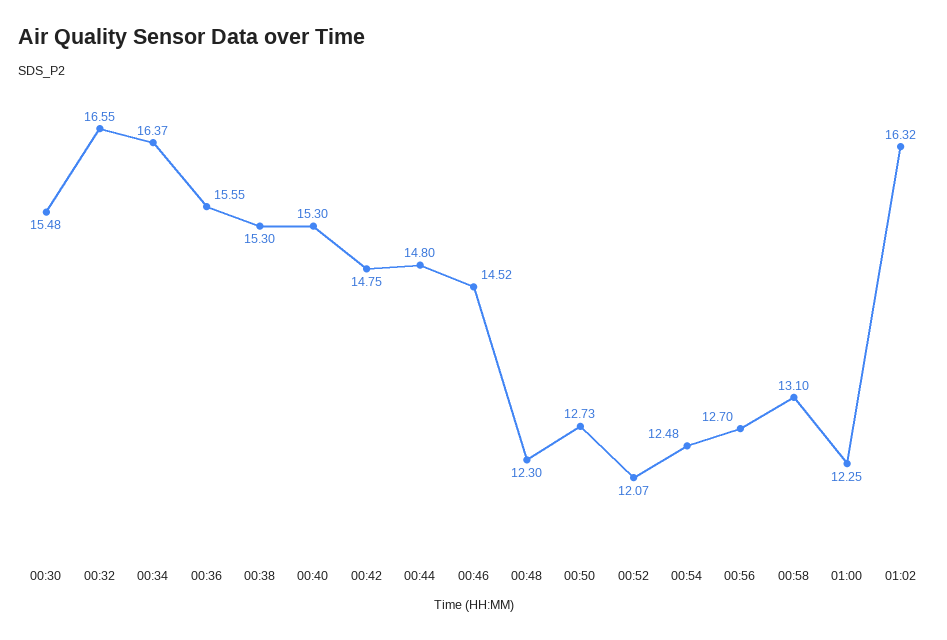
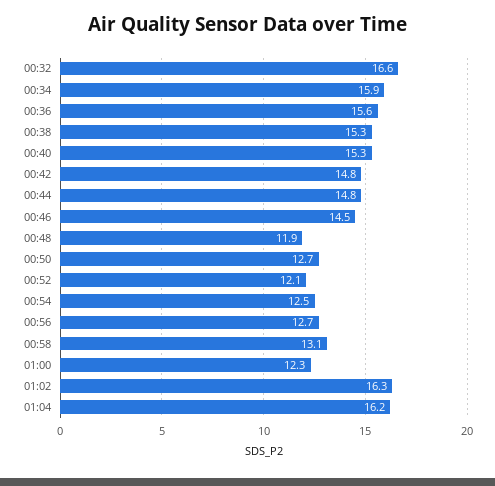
00:30: 15.48 -> none
00:34: 16.37 -> 15.9
00:48: 12.3 -> 11.9
01:04: none -> 16.2

